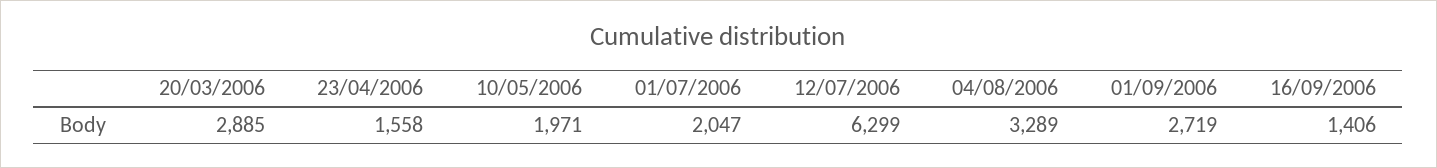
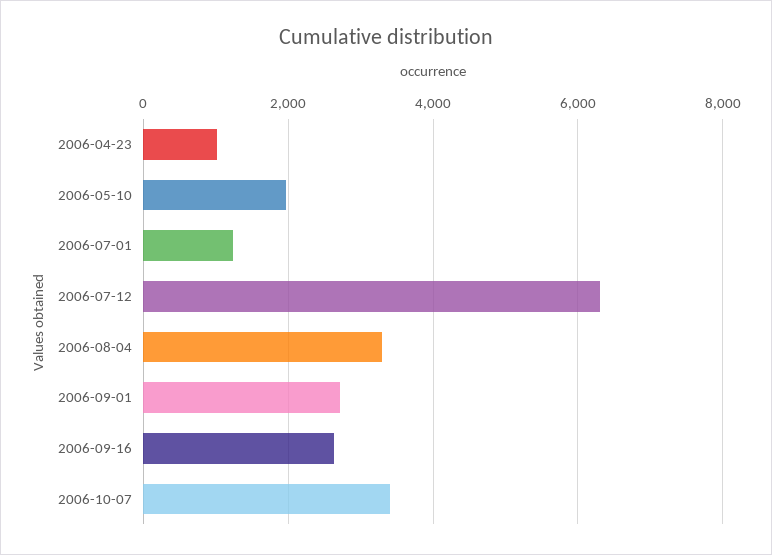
20/03/2006: 2885 -> none
23/04/2006: 1558 -> 1000
01/07/2006: 2047 -> 1200
16/09/2006: 1406 -> 2600
2006-10-07: none -> 3400

